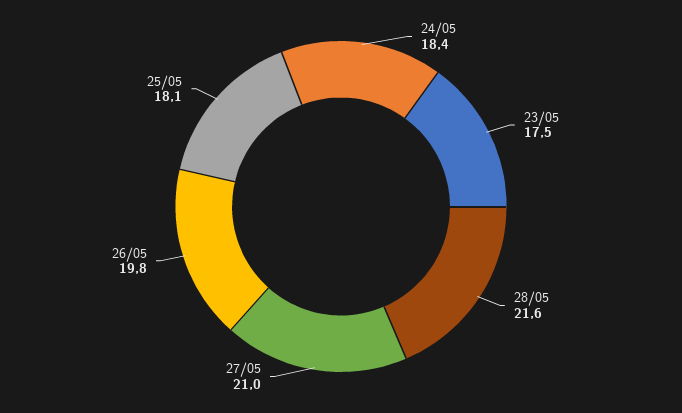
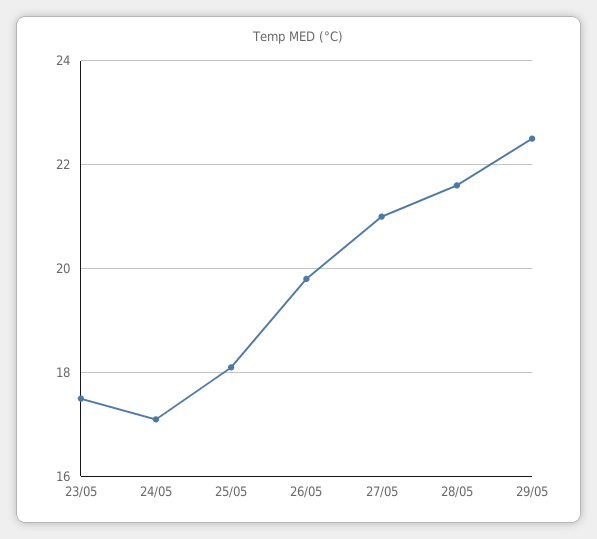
24/05: 18.4 -> 17
29/05: none -> 22.5

